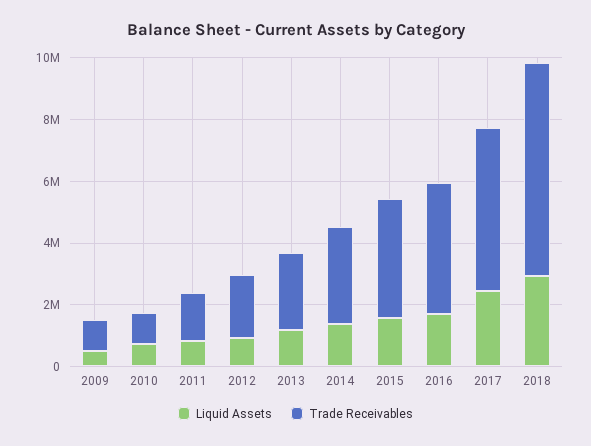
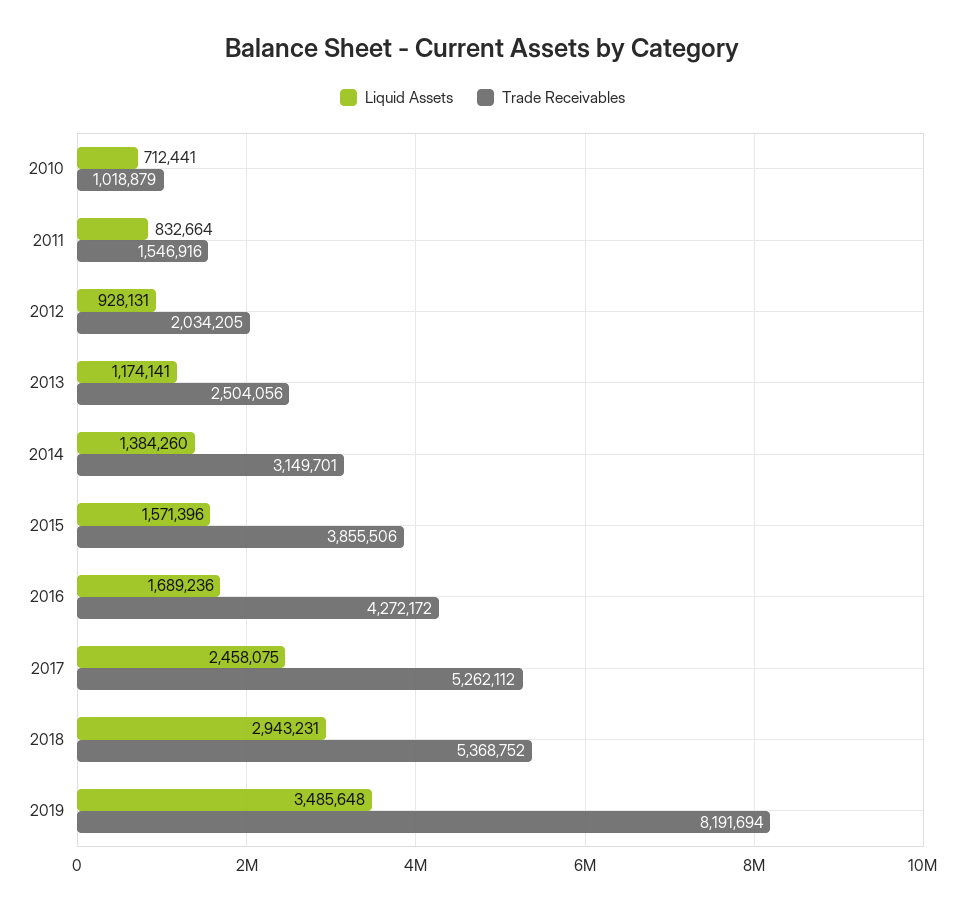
Liquid Assets, 2009: 500000 -> none
Trade Receivables, 2009: 1000000 -> none
Trade Receivables, 2018: 7000000 -> 5368752
Liquid Assets, 2019: none -> 3485648
Trade Receivables, 2019: none -> 8191694

